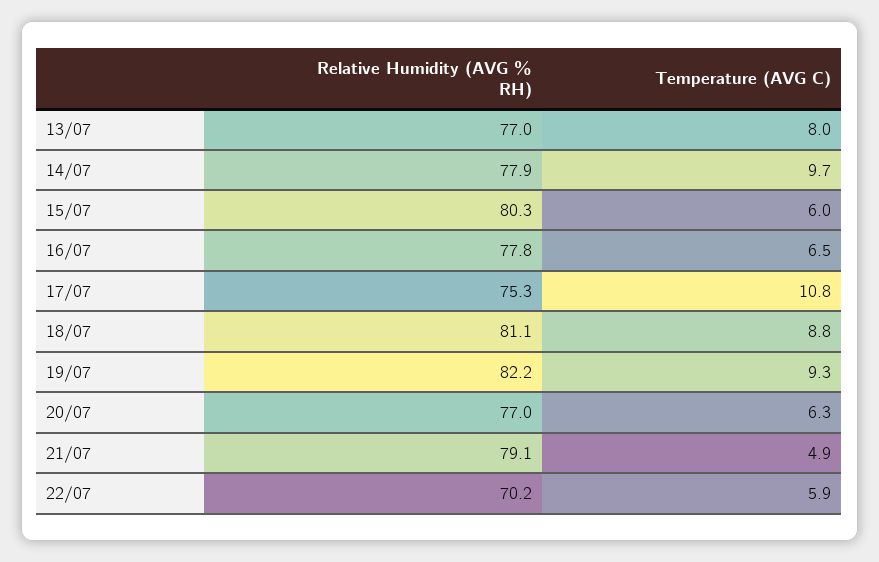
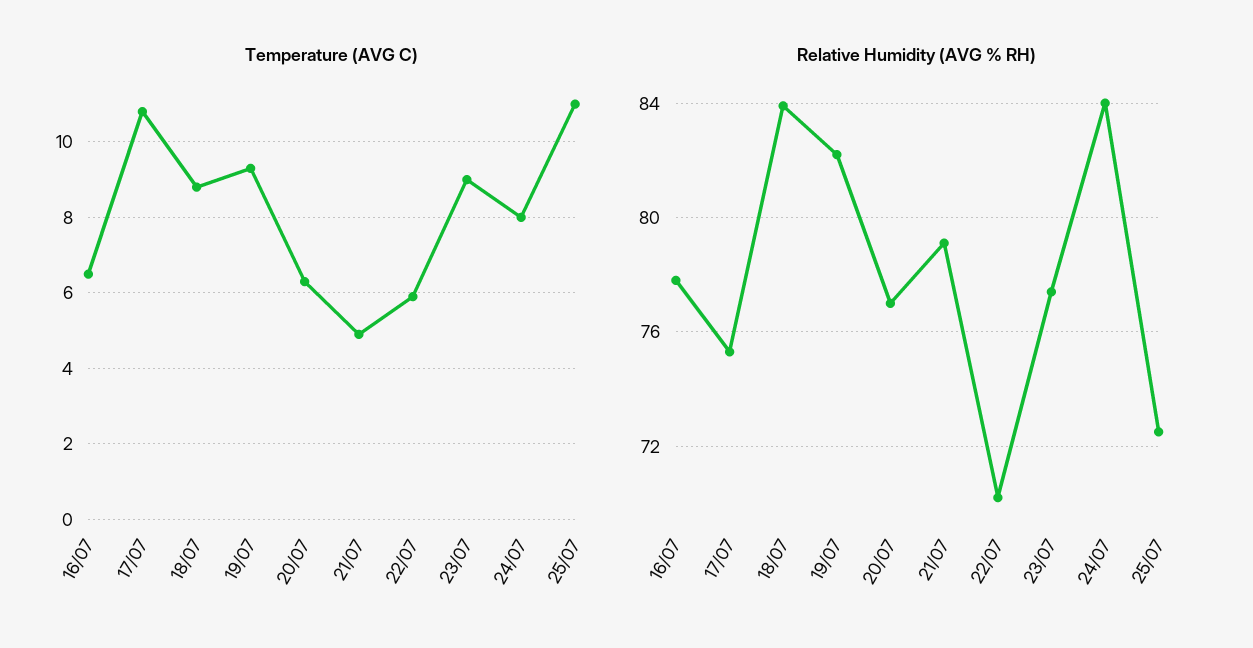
Relative Humidity (AVG % RH), 13/07: 77 -> none
Temperature (AVG C), 13/07: 8 -> none
Relative Humidity (AVG % RH), 14/07: 77.9 -> none
Temperature (AVG C), 14/07: 9.7 -> none
Relative Humidity (AVG % RH), 15/07: 80.3 -> none
Temperature (AVG C), 15/07: 6 -> none
Relative Humidity (AVG % RH), 18/07: 81.1 -> 84
Temperature (AVG C), 23/07: none -> 9
Temperature (AVG C), 24/07: none -> 8
Temperature (AVG C), 25/07: none -> 11
Relative Humidity (AVG % RH), 23/07: none -> 77.5
Relative Humidity (AVG % RH), 24/07: none -> 84
Relative Humidity (AVG % RH), 25/07: none -> 72.5

